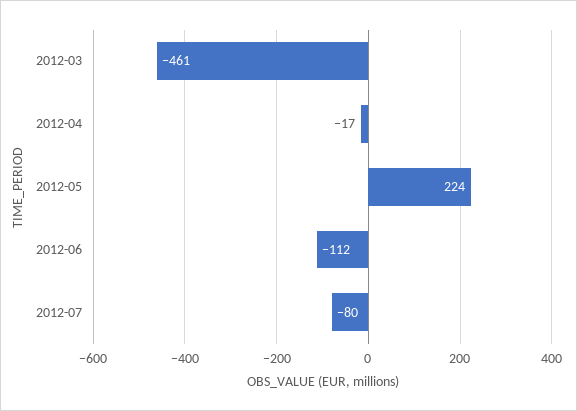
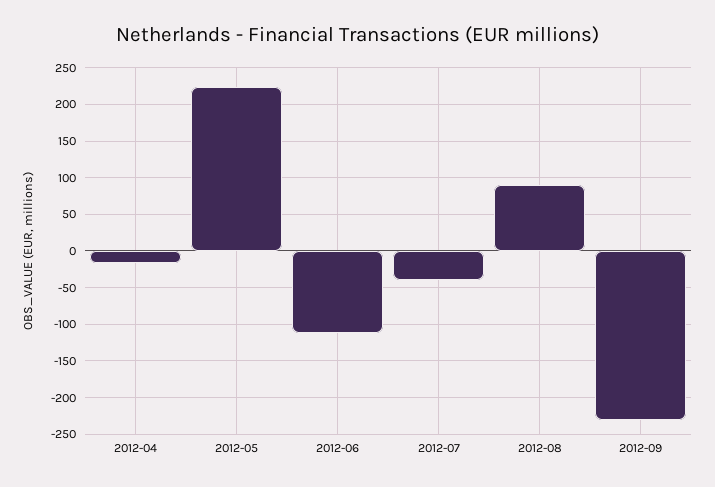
2012-03: -461 -> none
2012-07: -80 -> -40
2012-08: none -> 90
2012-09: none -> -230

